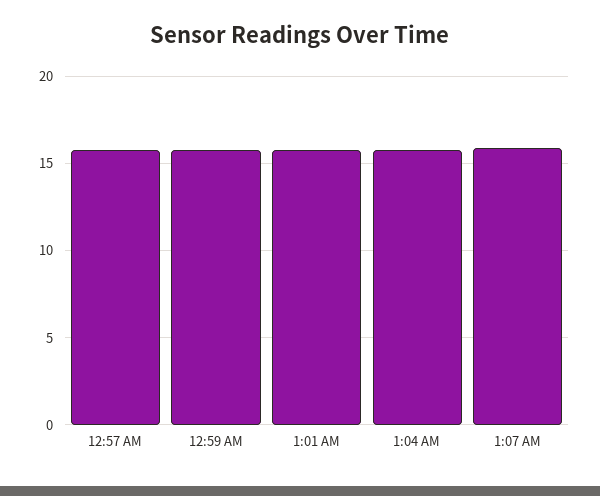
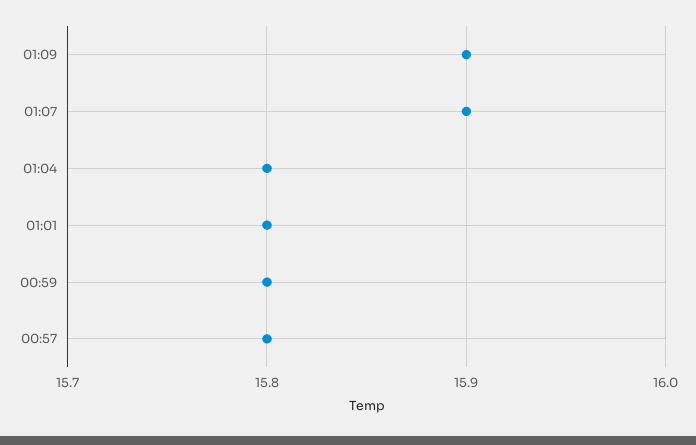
01:09: none -> 15.9

